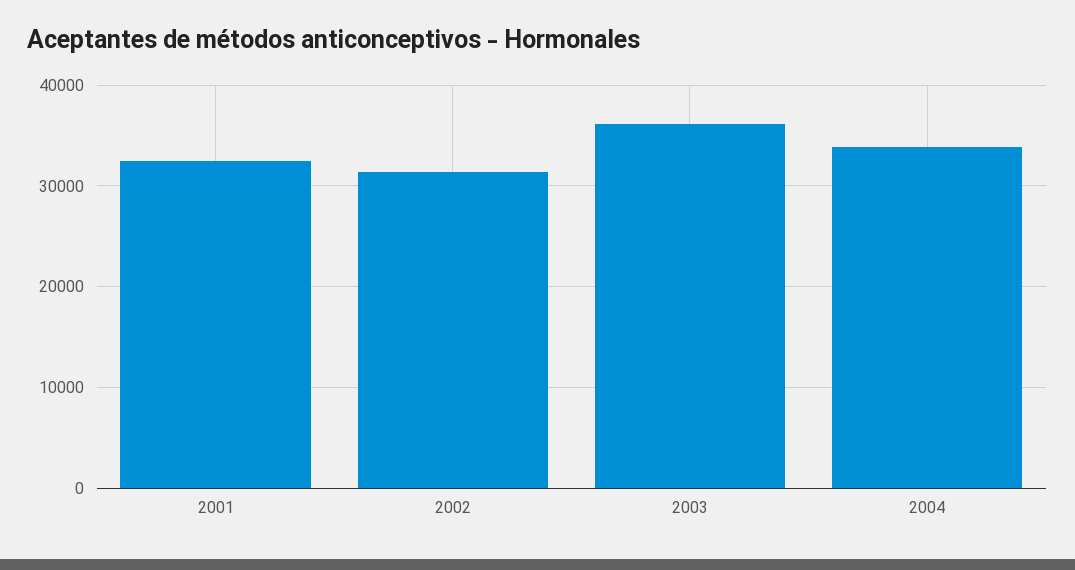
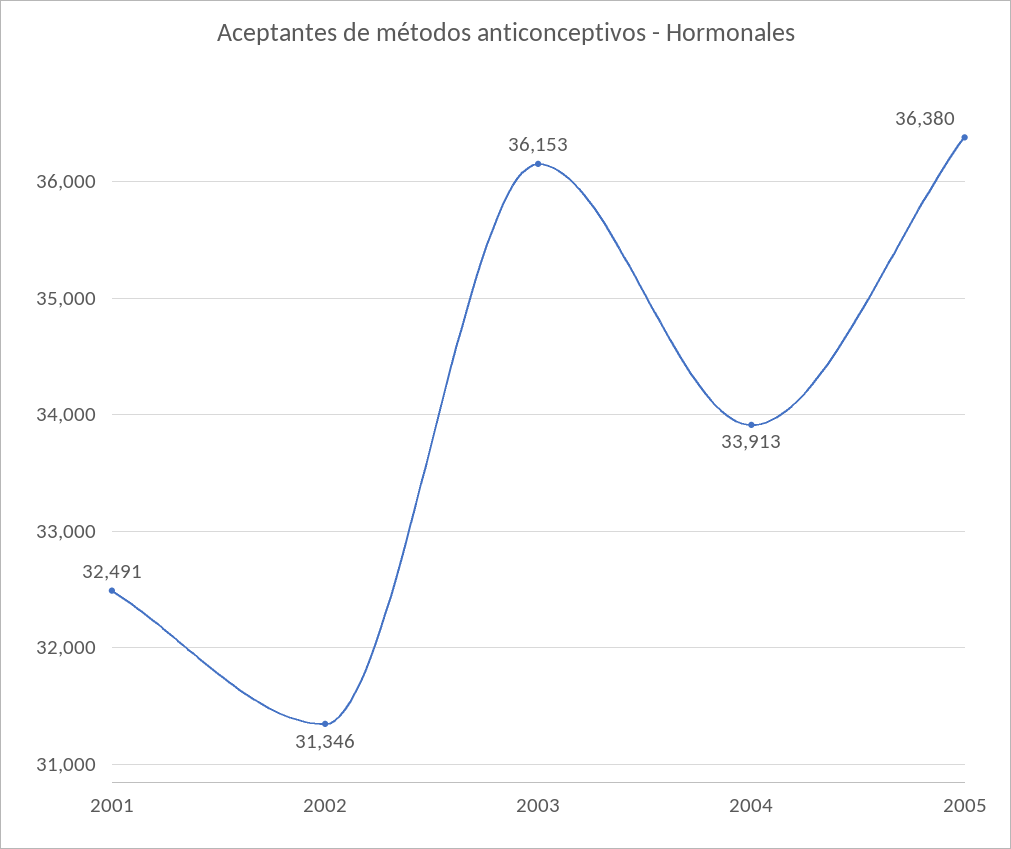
2005: none -> 36380

